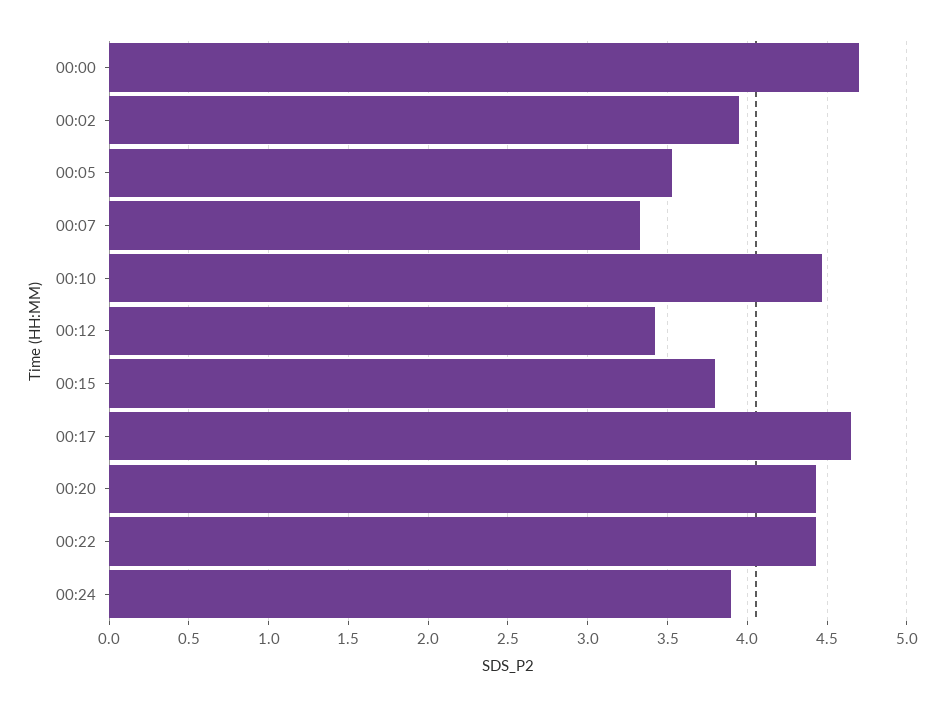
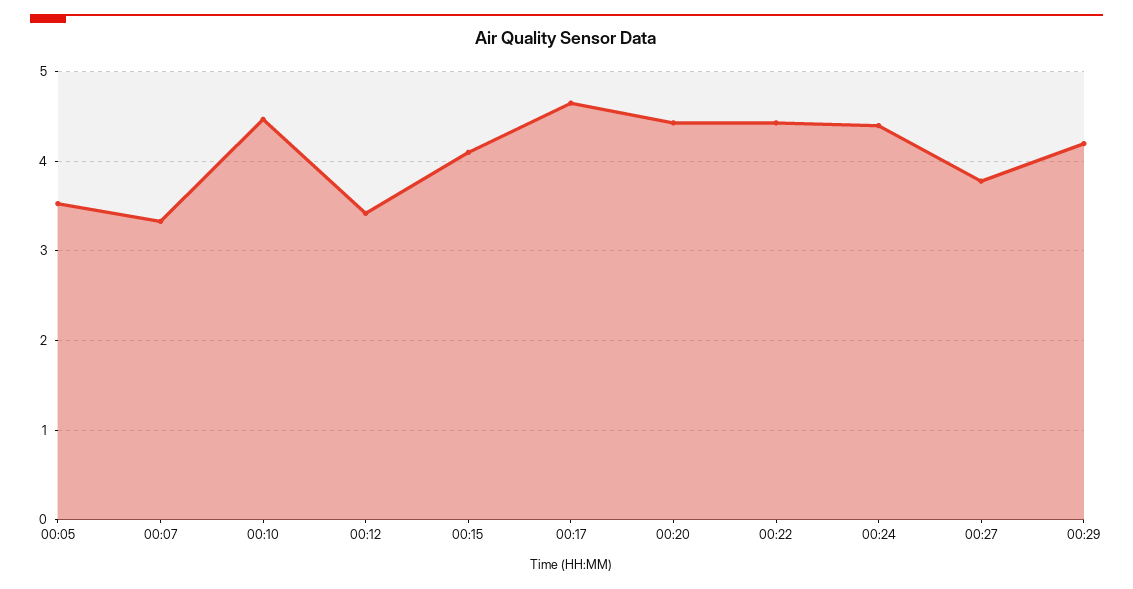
00:00: 4.7 -> none
00:02: 3.95 -> none
00:15: 3.8 -> 4.1
00:24: 3.9 -> 4.4
00:27: none -> 3.8
00:29: none -> 4.2

